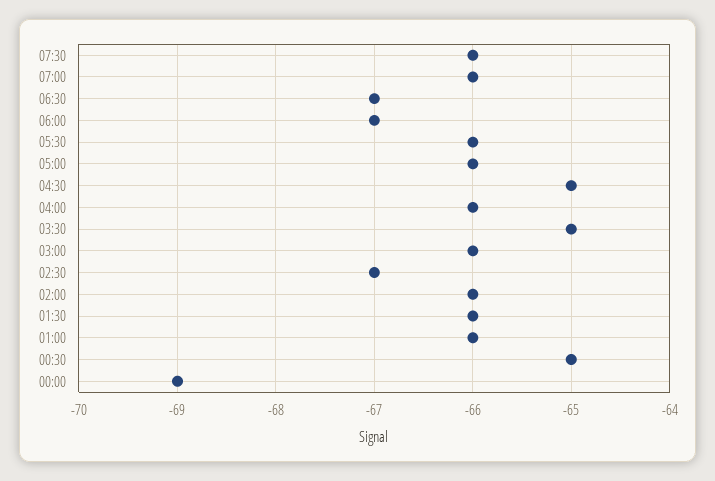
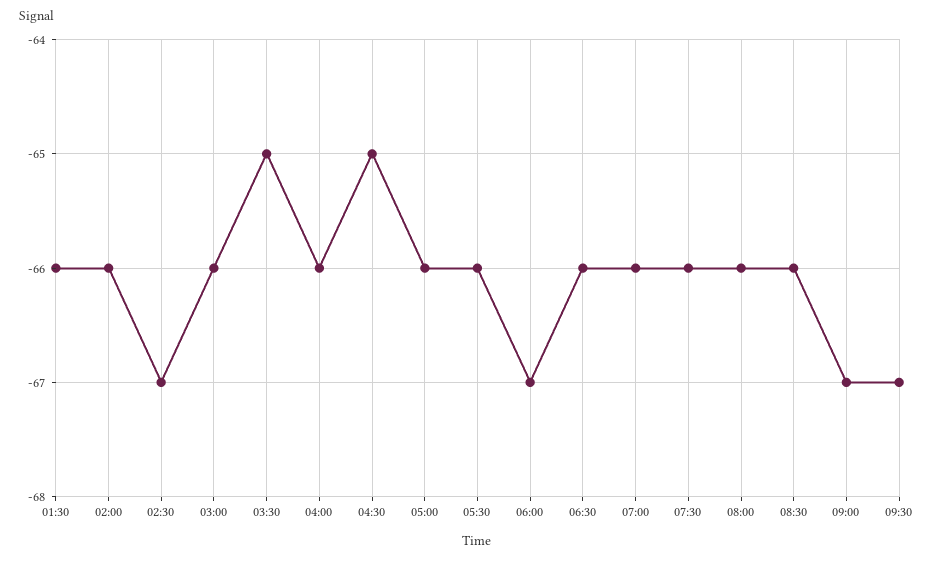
06:30: -67 -> -66
01:00: -66 -> none
00:30: -65 -> none
00:00: -69 -> none
08:00: none -> -66
08:30: none -> -66
09:00: none -> -67
09:30: none -> -67

